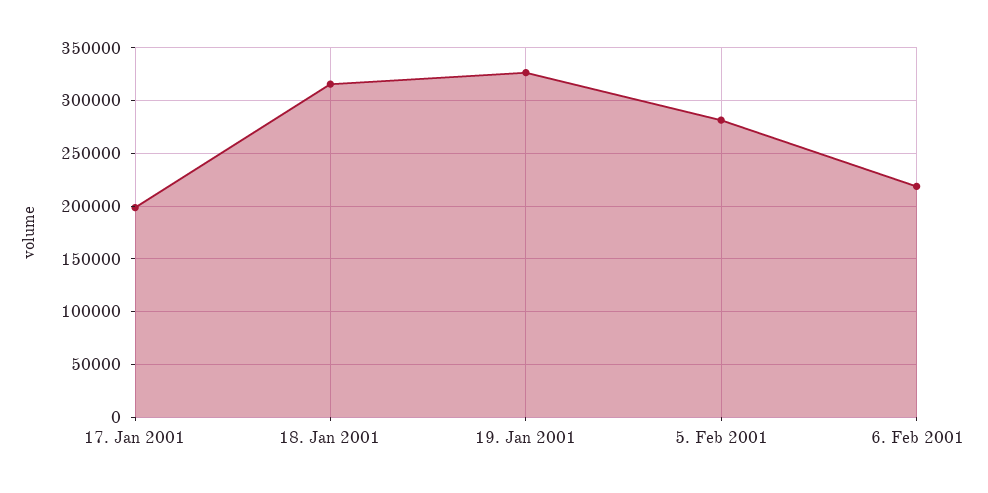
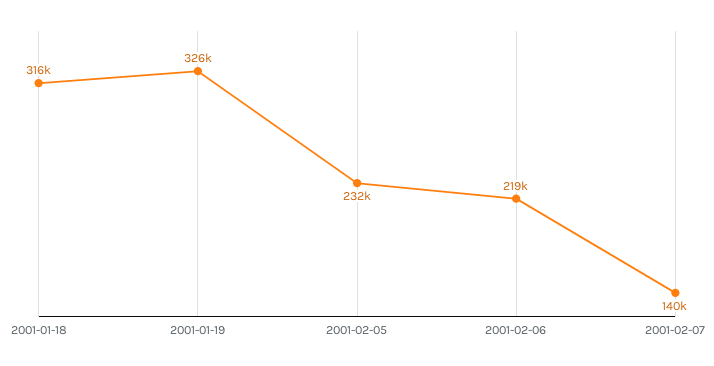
17. Jan 2001: 200000 -> none
5. Feb 2001: 280000 -> 232000
2001-02-07: none -> 140000

